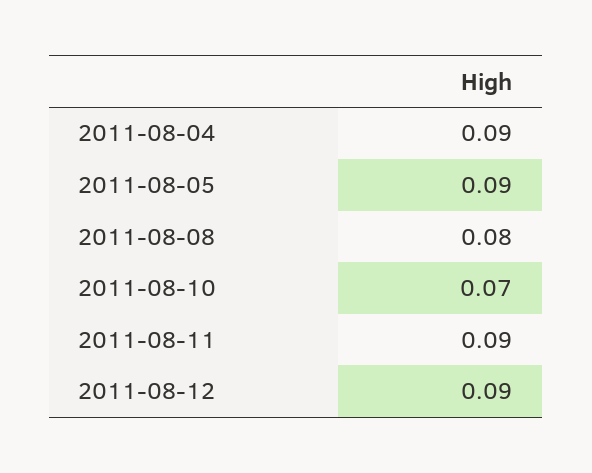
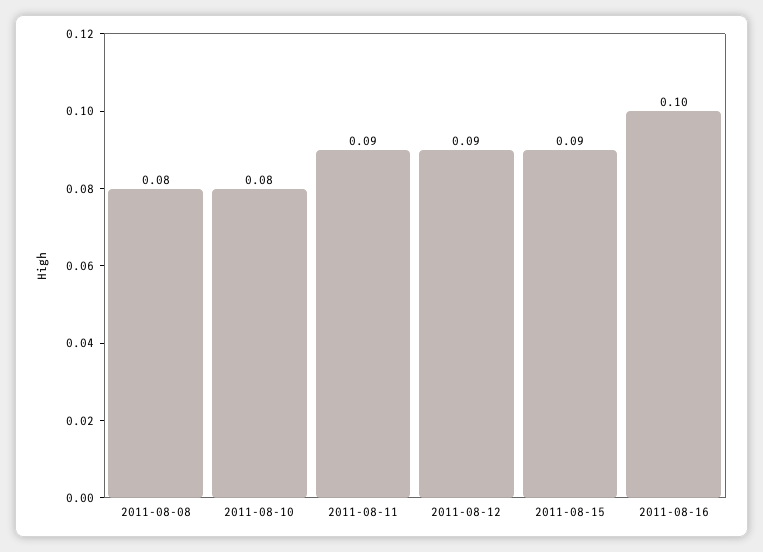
2011-08-04: 0.09 -> none
2011-08-05: 0.09 -> none
2011-08-10: 0.07 -> 0.08
2011-08-15: none -> 0.09
2011-08-16: none -> 0.1

